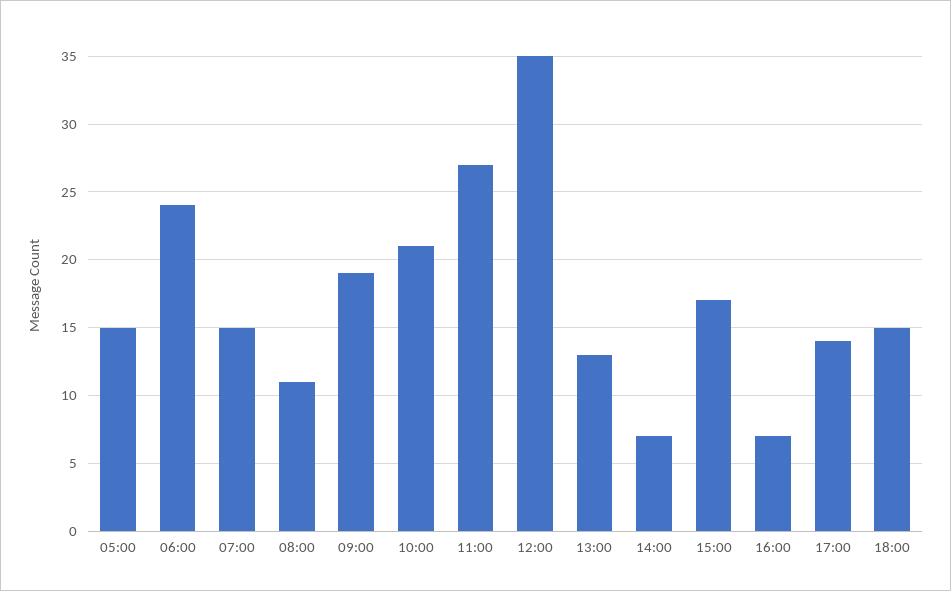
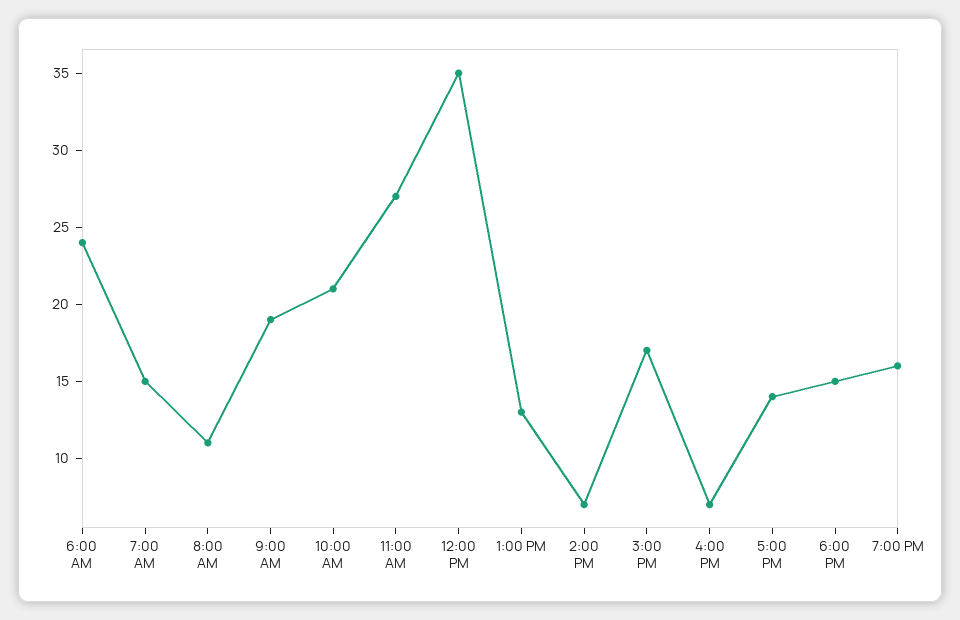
05:00: 15 -> none
7:00 PM: none -> 16

